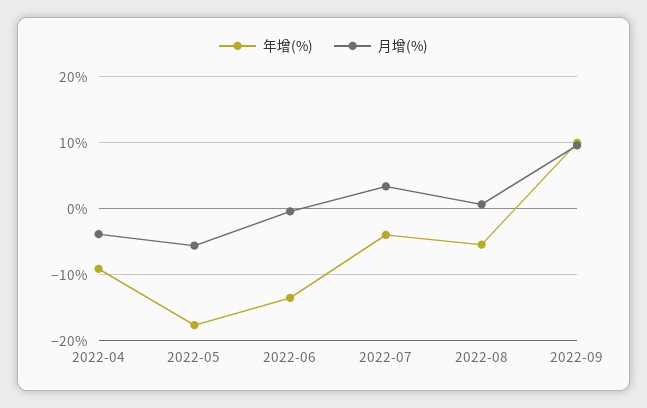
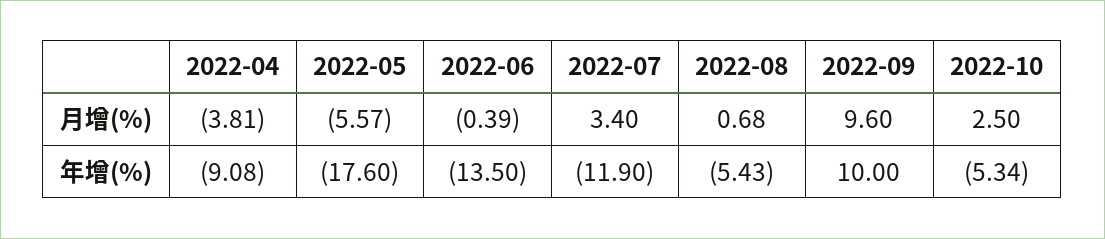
年增(%), 2022-07: -4 -> -11.9
月增(%), 2022-10: none -> 2.5
年增(%), 2022-10: none -> -5.34

